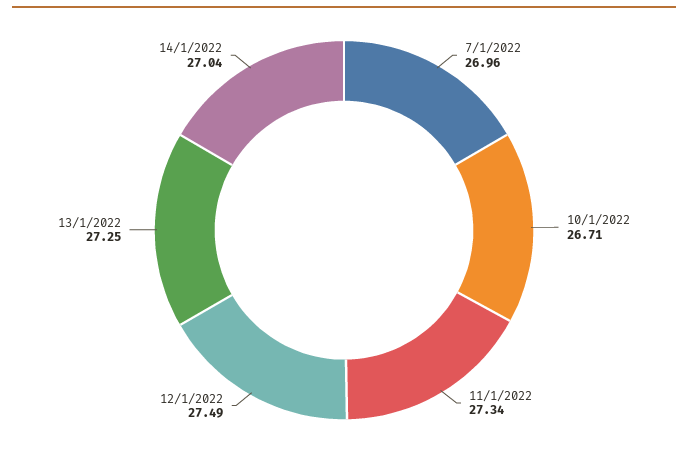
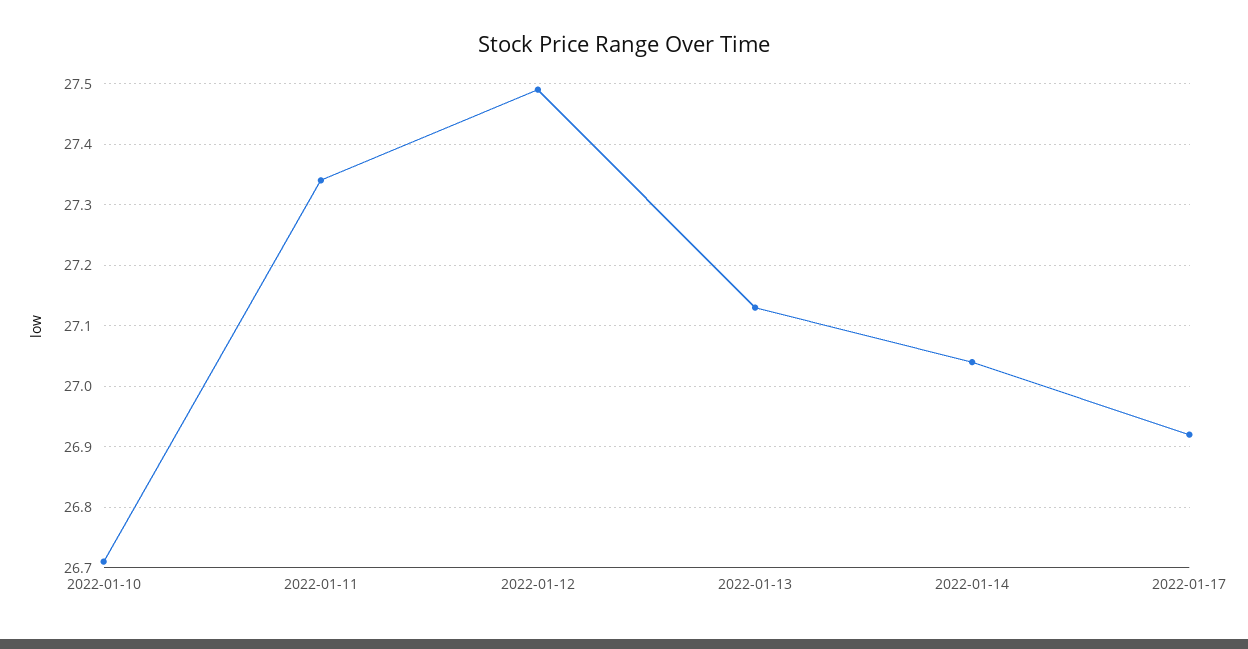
7/1/2022: 26.96 -> none
13/1/2022: 27.25 -> 27.13
2022-01-17: none -> 26.92

